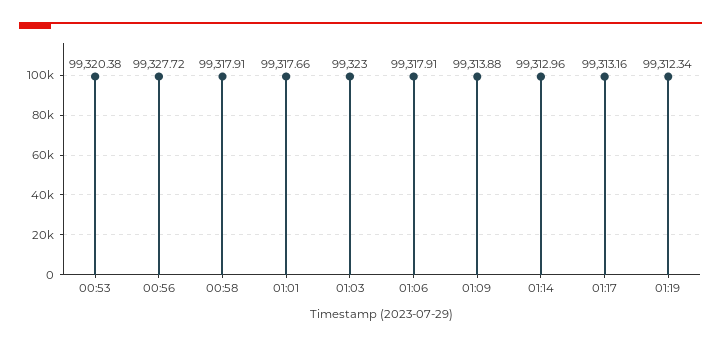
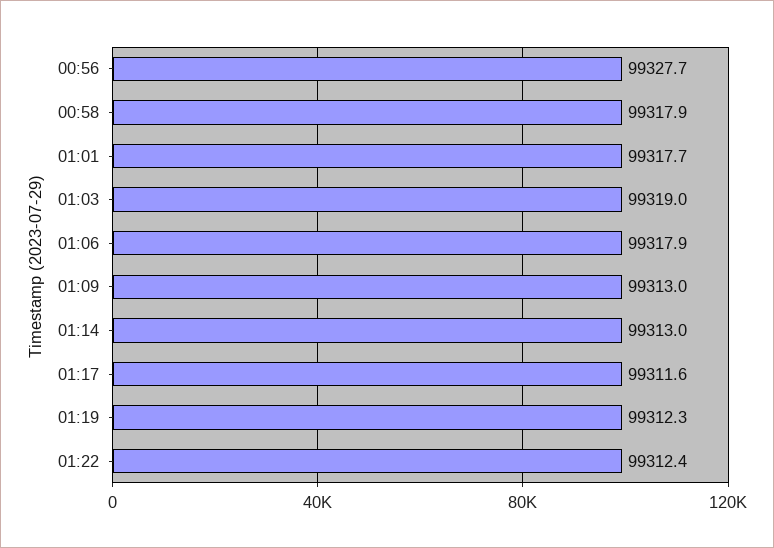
00:53: 99320.38 -> none
01:03: 99323 -> 99319
01:09: 99313.88 -> 99313
01:17: 99313.16 -> 99311.6
01:22: none -> 99312.4

